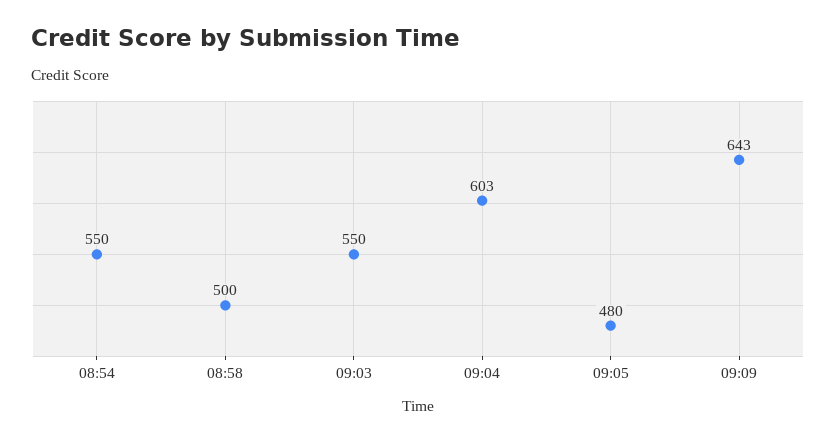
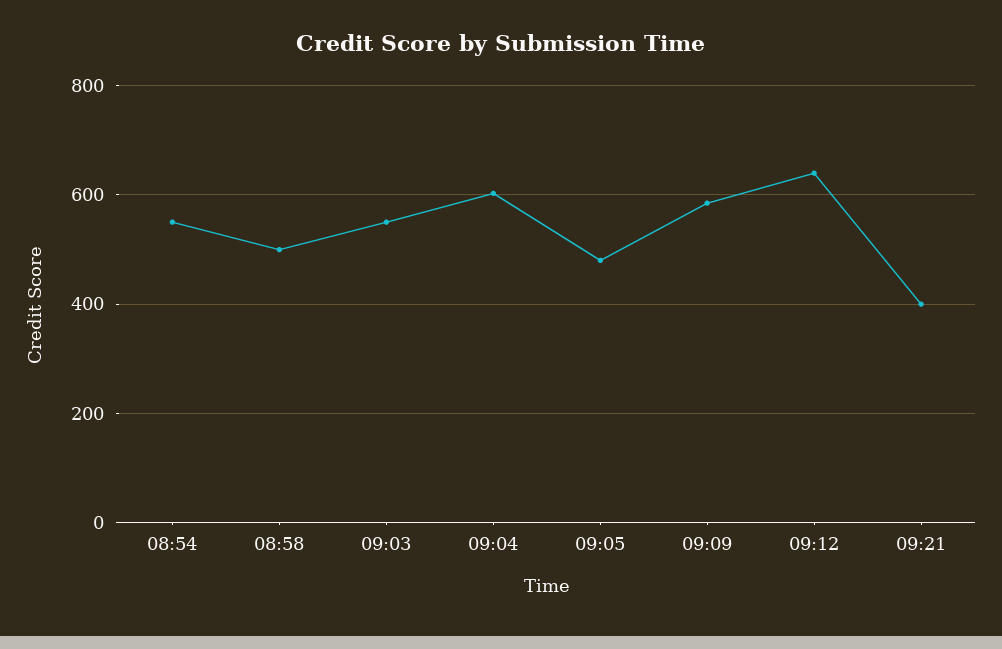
09:09: 643 -> 580
09:12: none -> 640
09:21: none -> 400

